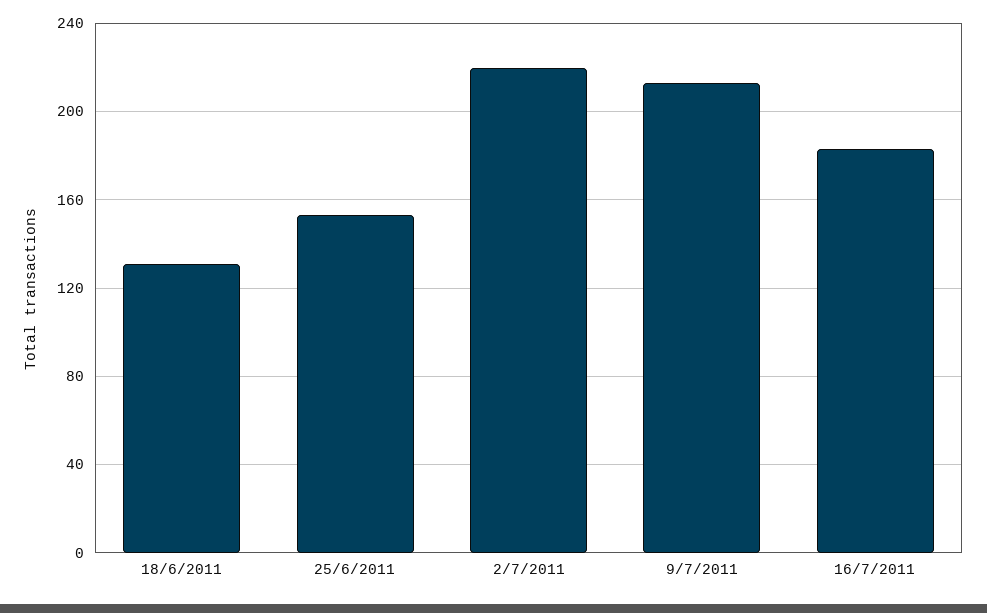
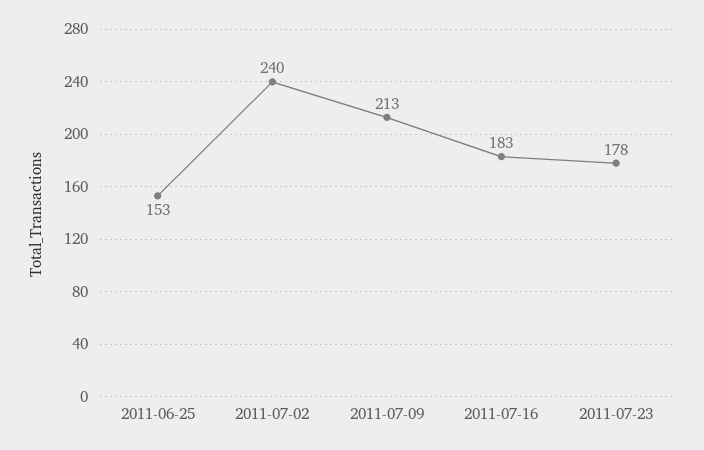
18/6/2011: 130 -> none
2/7/2011: 220 -> 240
2011-07-23: none -> 178

